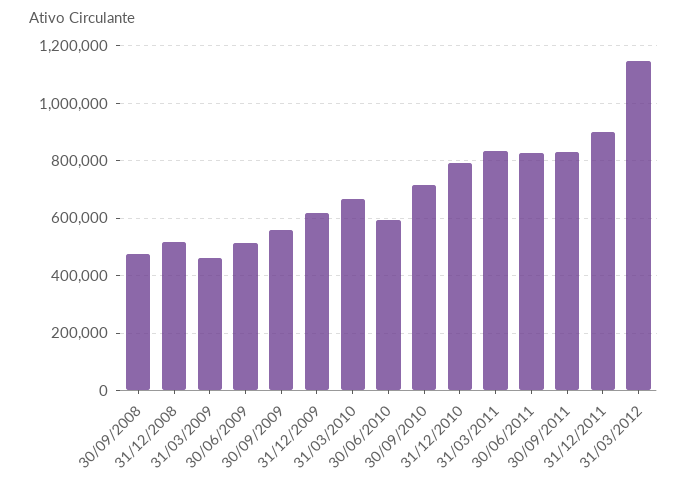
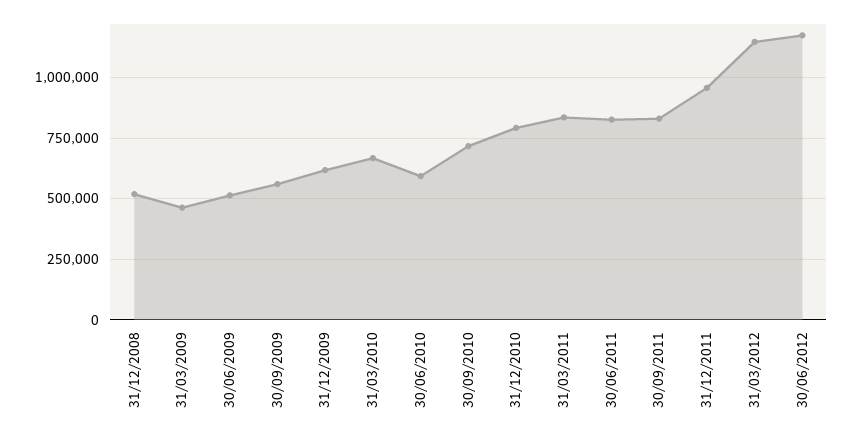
30/09/2008: 475000 -> none
31/12/2011: 900000 -> 950000
30/06/2012: none -> 1175000

